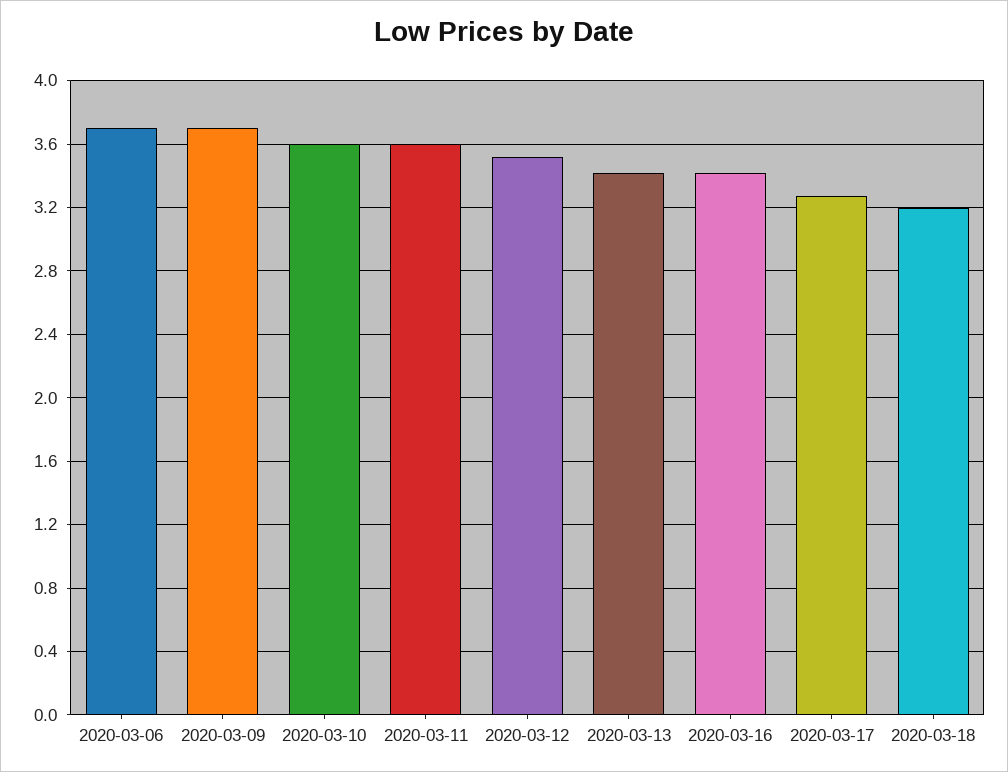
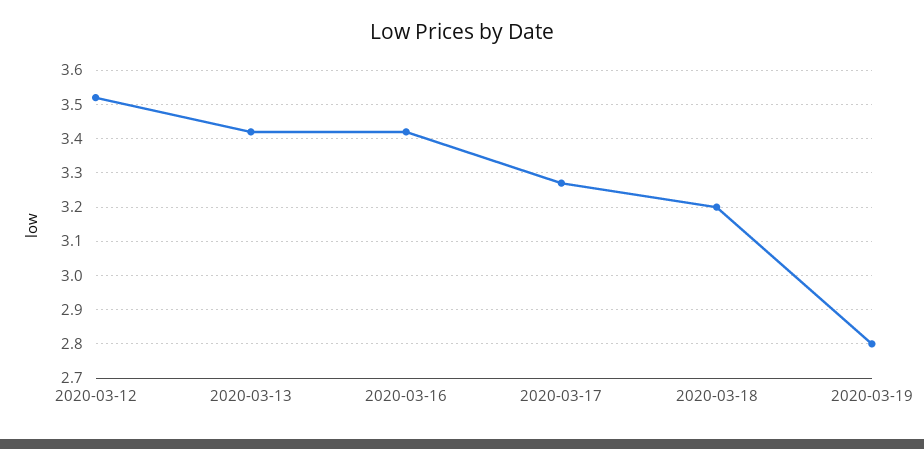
2020-03-06: 3.7 -> none
2020-03-09: 3.7 -> none
2020-03-10: 3.6 -> none
2020-03-11: 3.6 -> none
2020-03-19: none -> 2.8

